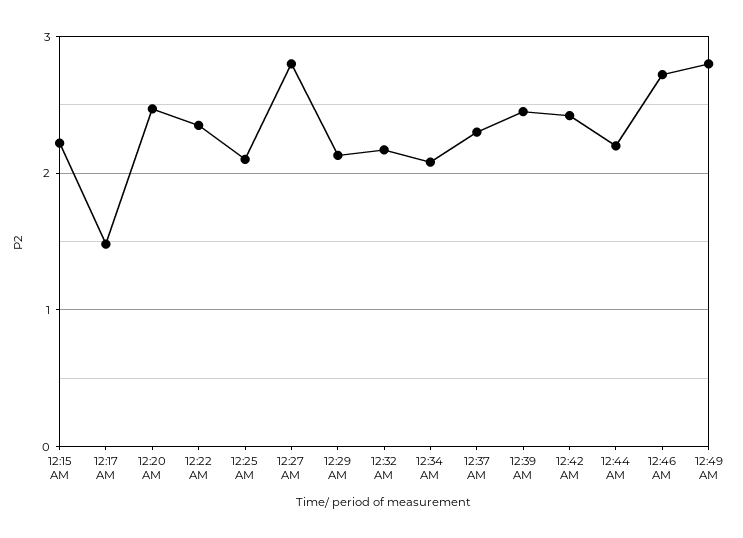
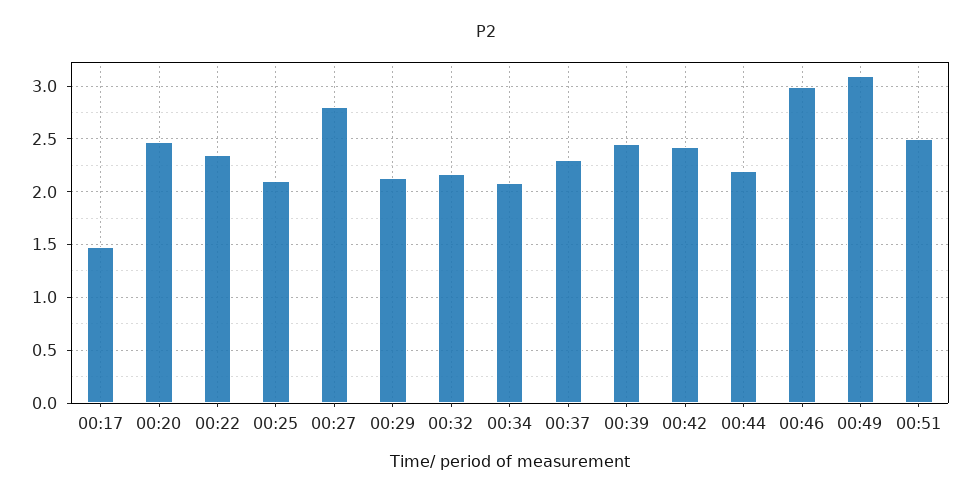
12:15 AM: 2.2 -> none
12:46 AM: 2.7 -> 3
12:49 AM: 2.8 -> 3.1
00:51: none -> 2.5

